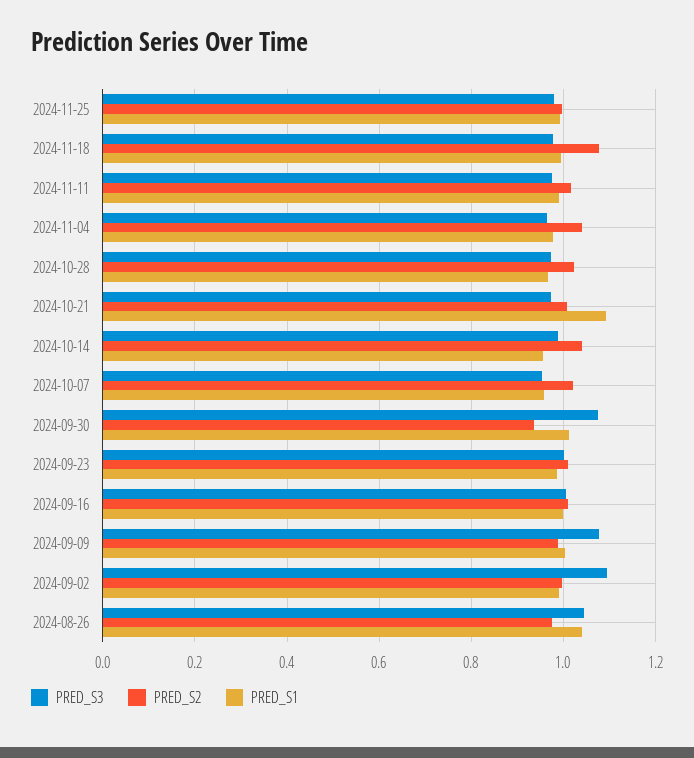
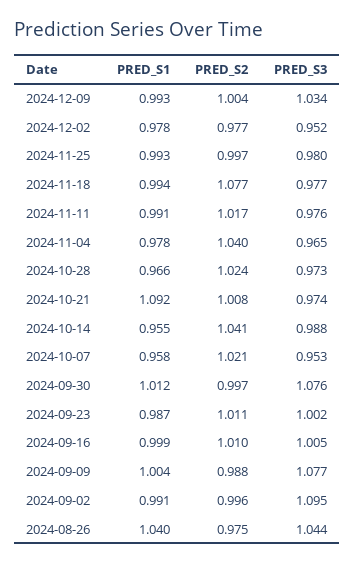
PRED_S2, 2024-09-30: 0.94 -> 0.997
PRED_S1, 2024-12-09: none -> 0.993
PRED_S2, 2024-12-09: none -> 1.004
PRED_S3, 2024-12-09: none -> 1.034
PRED_S1, 2024-12-02: none -> 0.978
PRED_S2, 2024-12-02: none -> 0.977
PRED_S3, 2024-12-02: none -> 0.952

